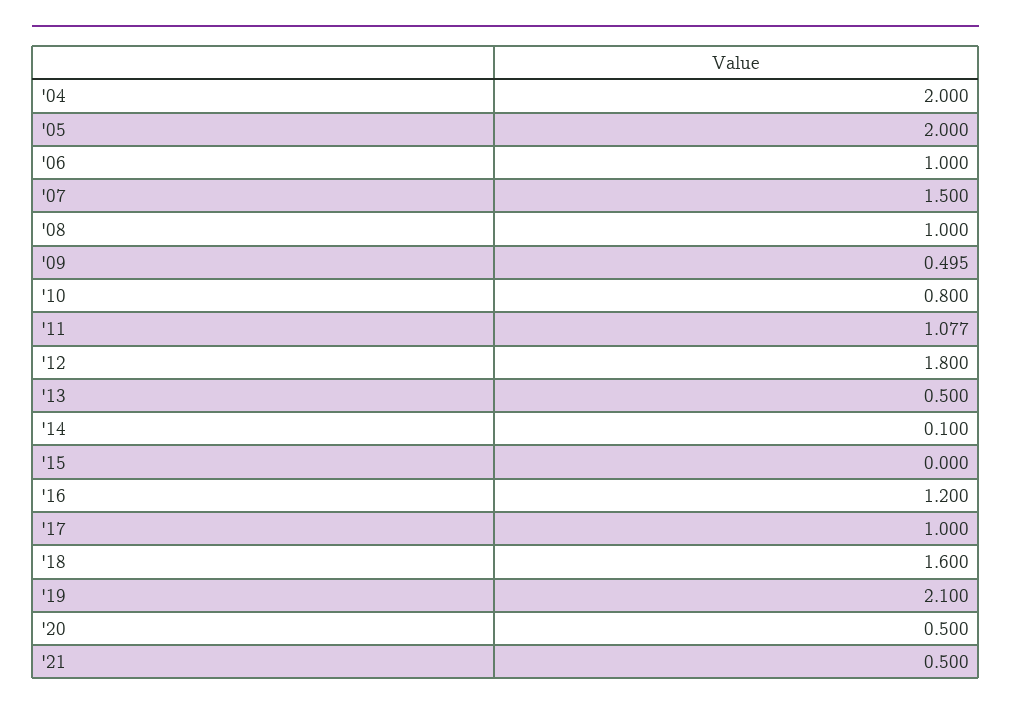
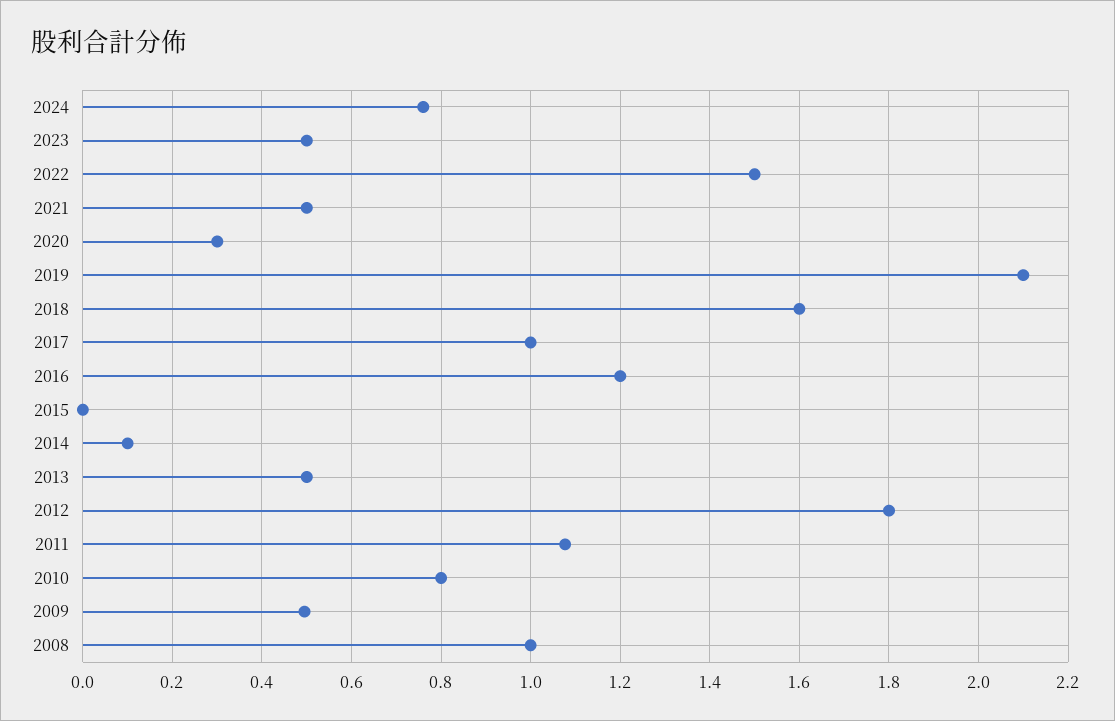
'04: 2 -> none
'05: 2 -> none
'06: 1 -> none
'07: 1.5 -> none
'20: 0.5 -> 0.3
2024: none -> 0.76
2023: none -> 0.5
2022: none -> 1.5

